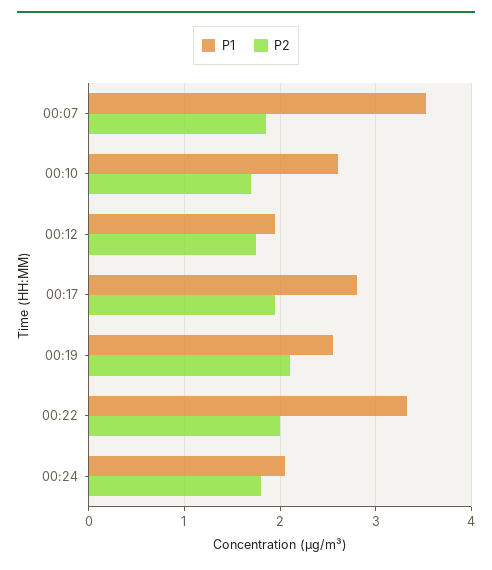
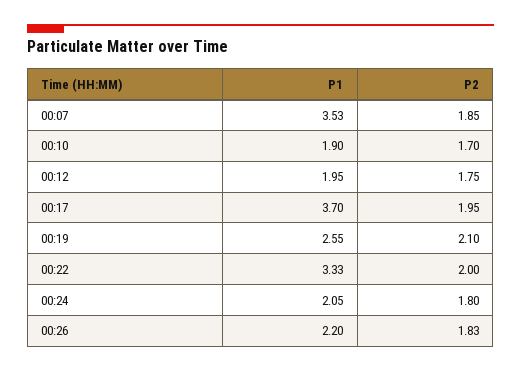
P1, 00:10: 2.6 -> 1.9
P1, 00:17: 2.8 -> 3.7
P1, 00:26: none -> 2.2
P2, 00:26: none -> 1.83

